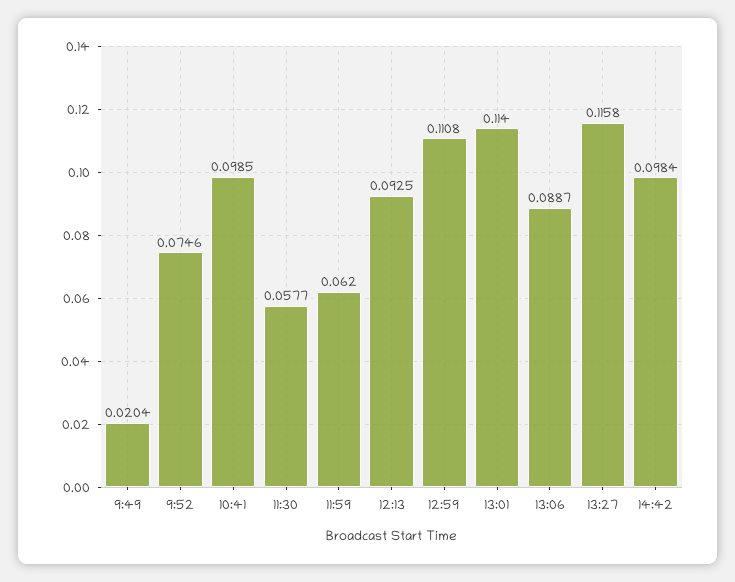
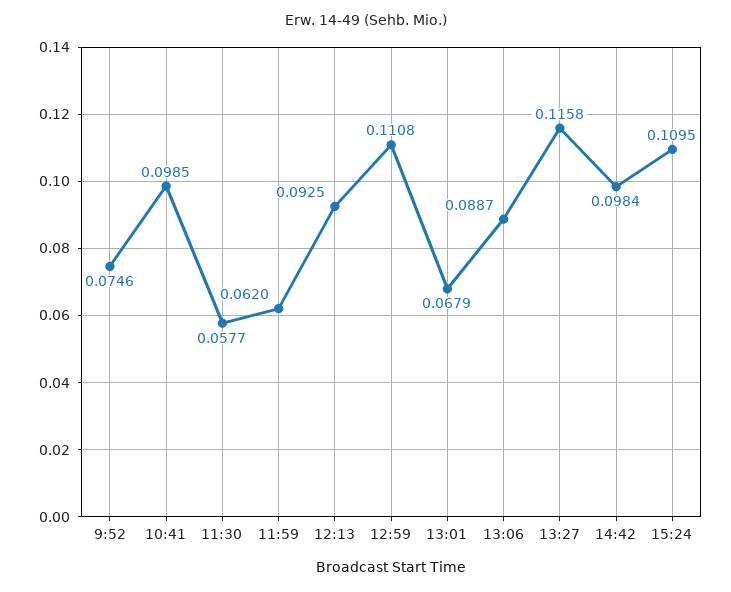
9:49: 0.0204 -> none
13:01: 0.114 -> 0.0679
15:24: none -> 0.1095

